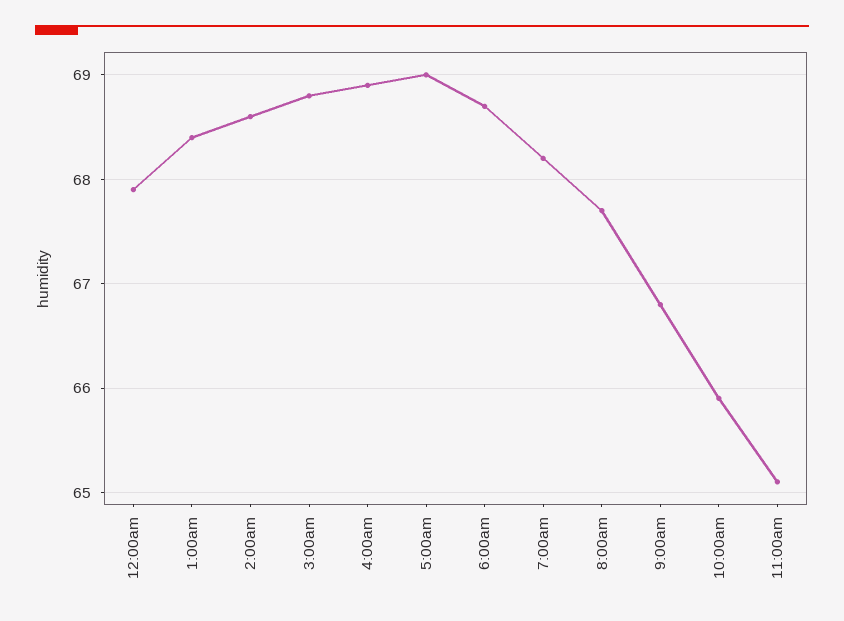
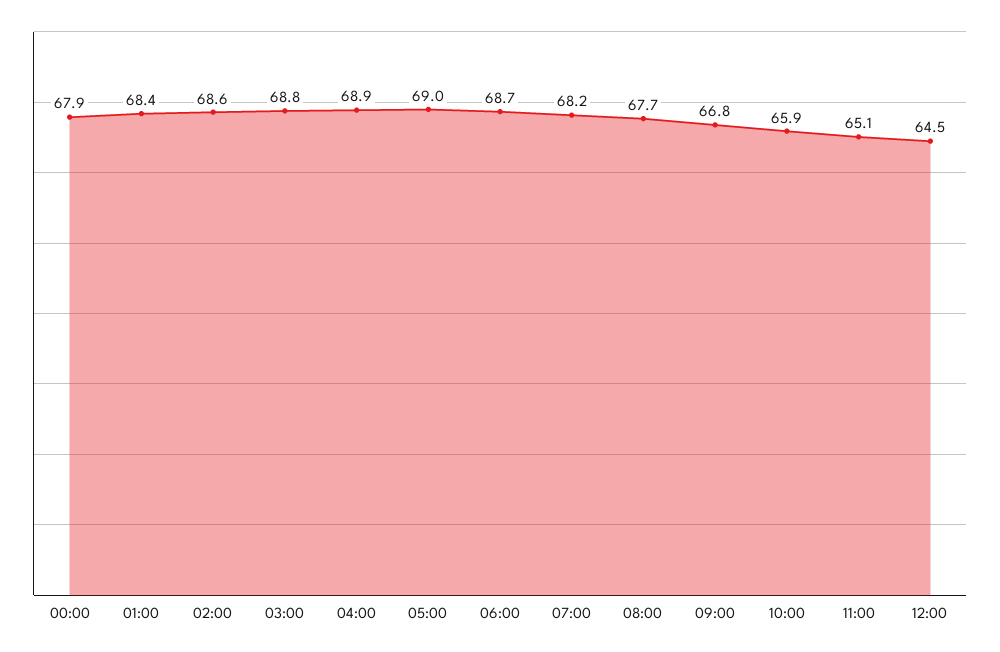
12:00: none -> 64.5

